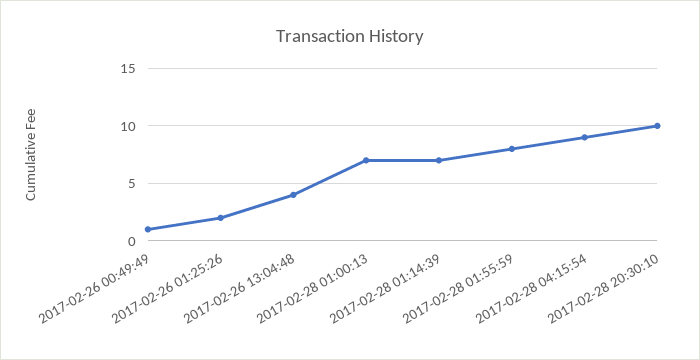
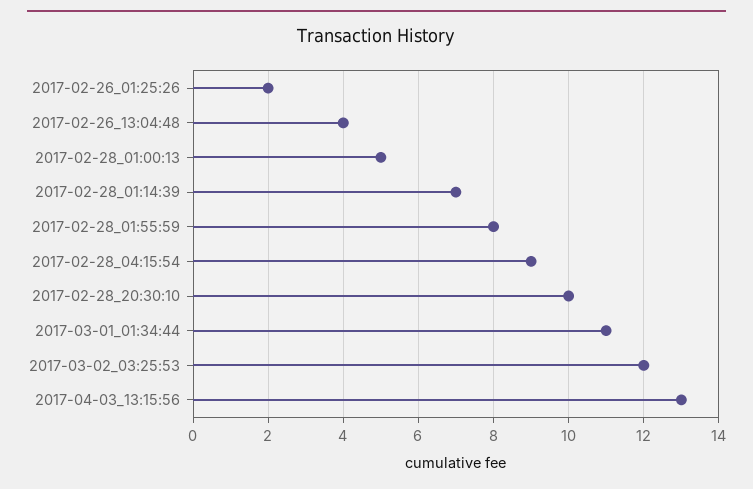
2017-02-26 00:49:49: 1 -> none
2017-02-28 01:00:13: 7 -> 5
2017-03-01_01:34:44: none -> 11
2017-03-02_03:25:53: none -> 12
2017-04-03_13:15:56: none -> 13

